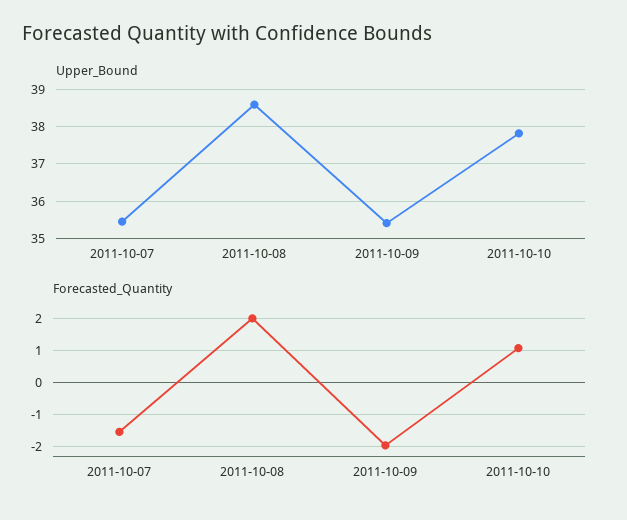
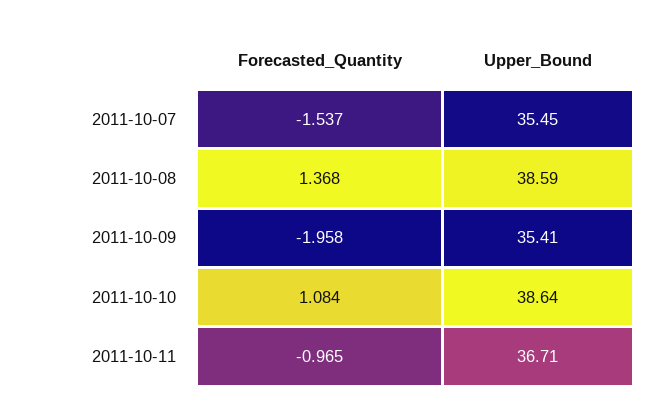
Upper_Bound, 2011-10-10: 37.8 -> 38.64
Forecasted_Quantity, 2011-10-08: 2 -> 1.368
Forecasted_Quantity, 2011-10-11: none -> -0.965
Upper_Bound, 2011-10-11: none -> 36.71

